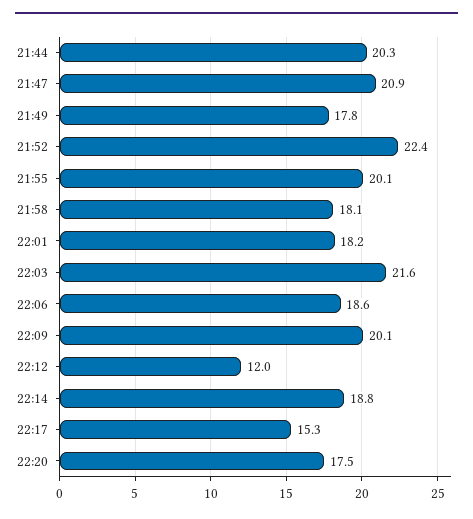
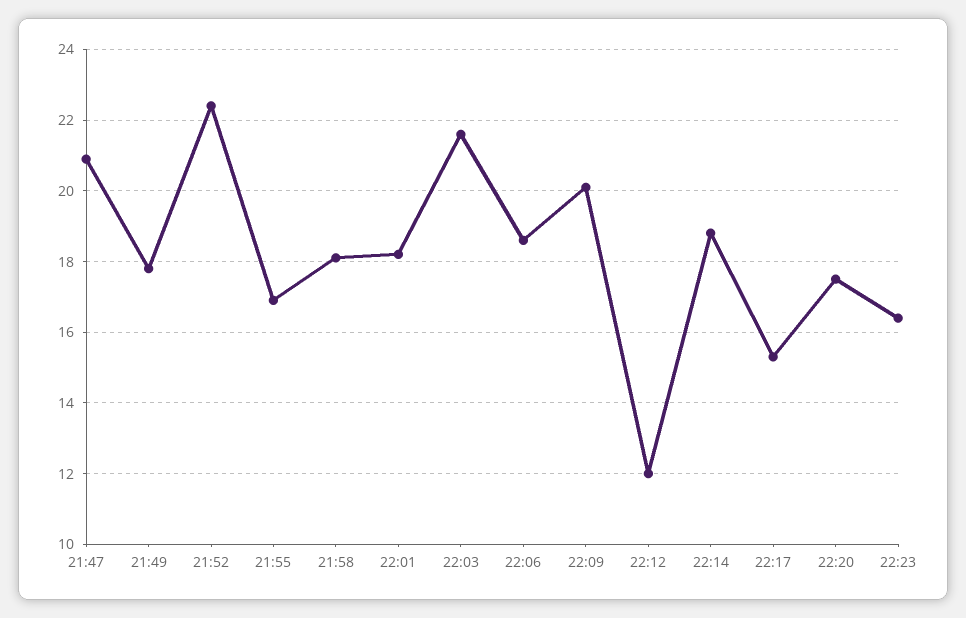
21:44: 20.3 -> none
21:55: 20.1 -> 17
22:23: none -> 16.5

